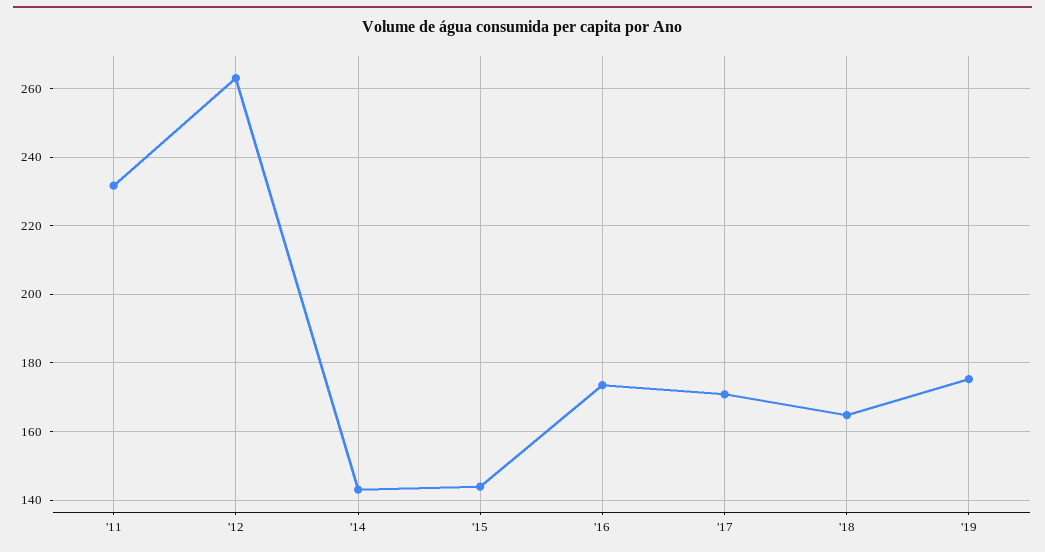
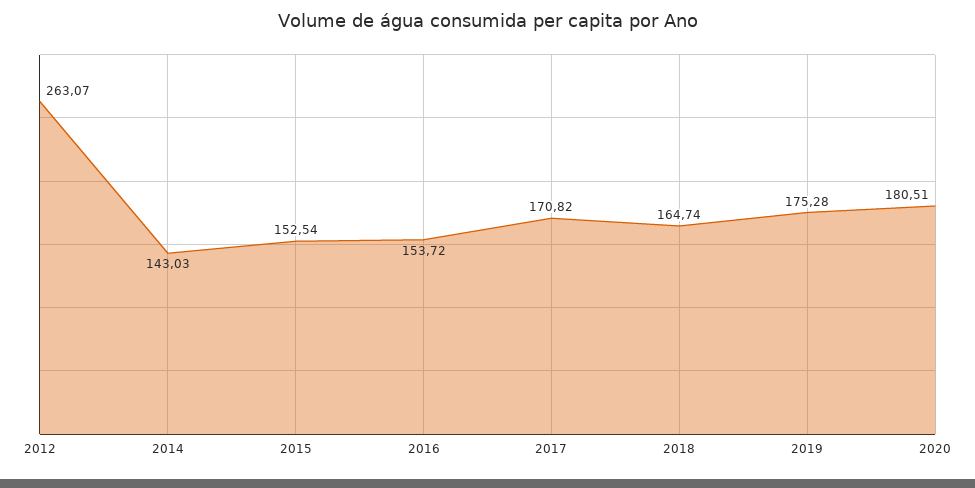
'11: 232 -> none
'15: 144 -> 152.54
'16: 174 -> 153.72
2020: none -> 180.51

